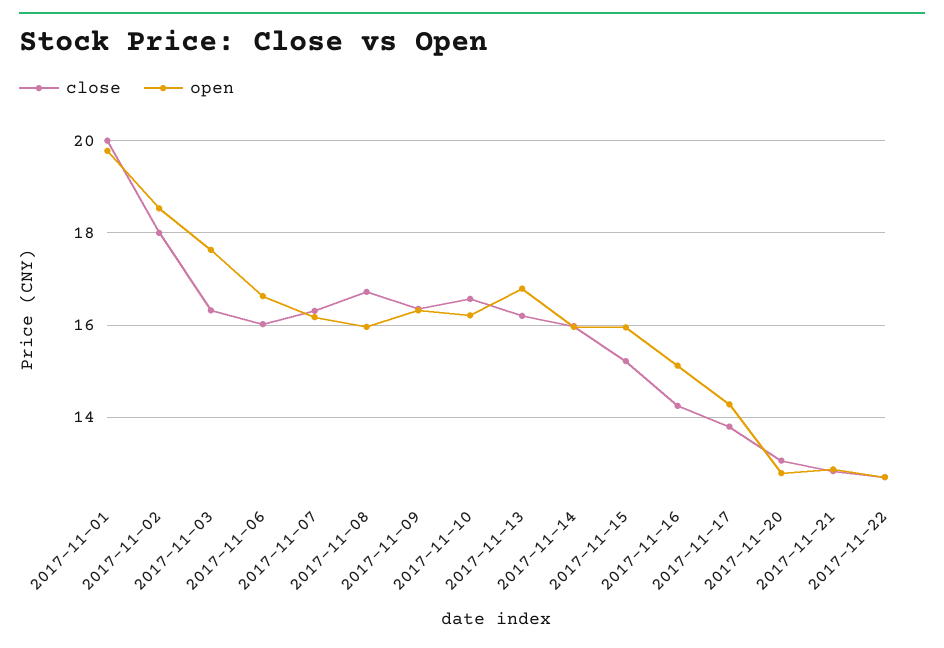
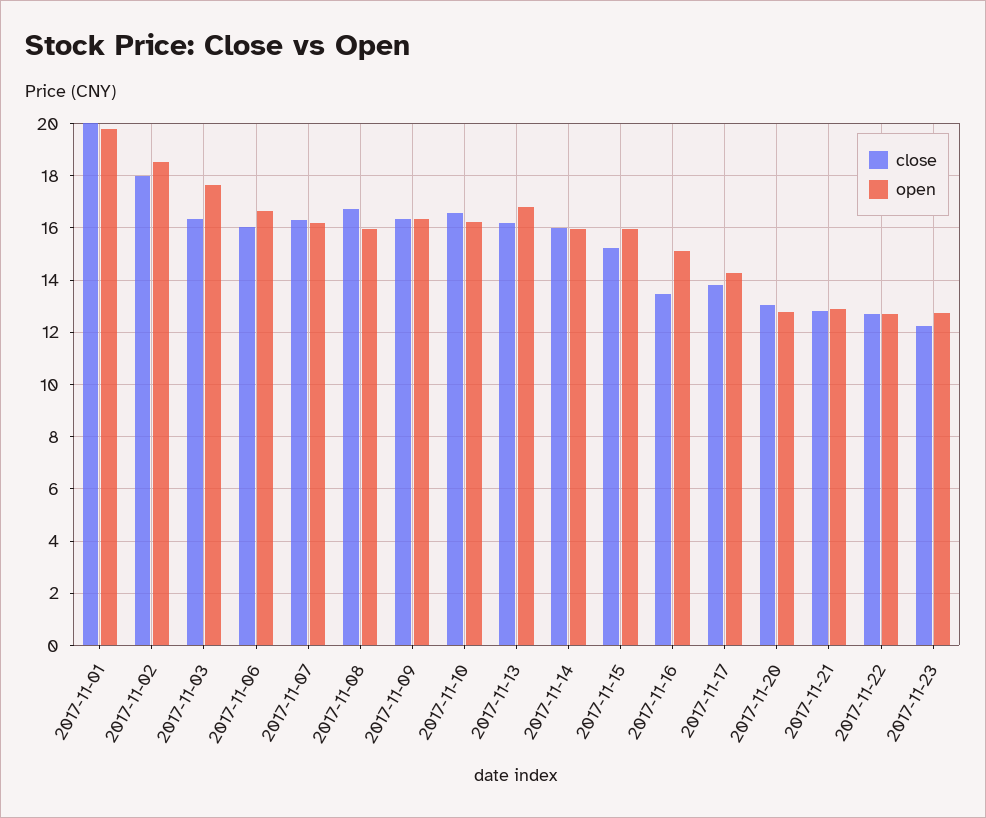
close, 2017-11-16: 14.2 -> 13.5
close, 2017-11-23: none -> 12.25
open, 2017-11-23: none -> 12.75

